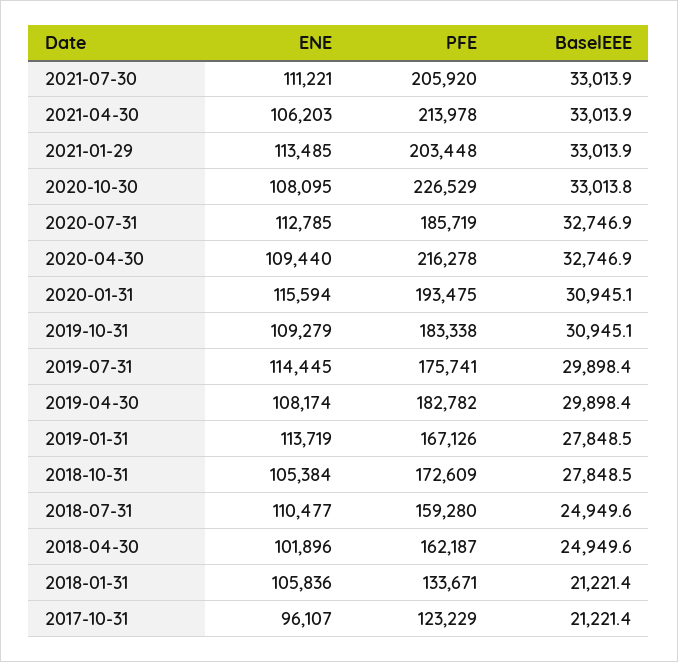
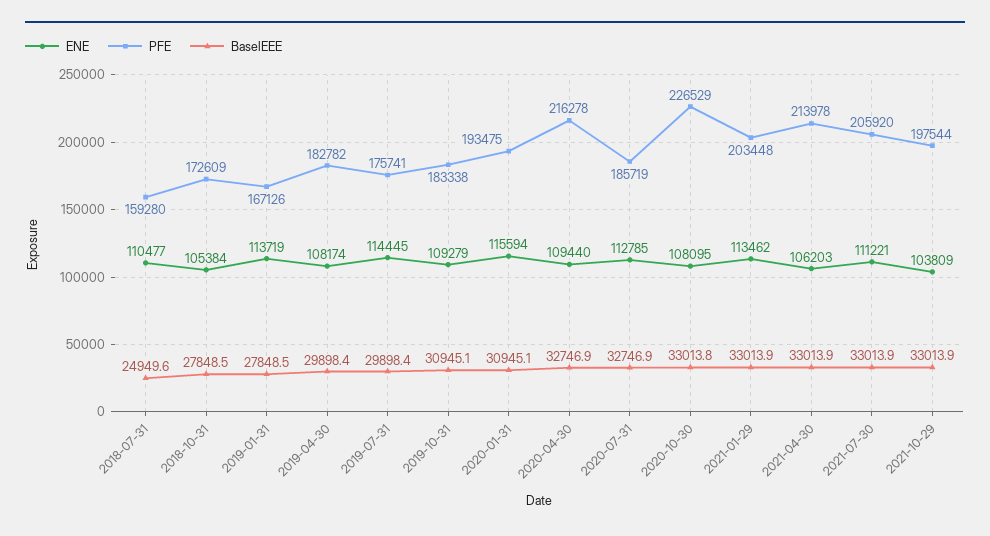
ENE, 2021-01-29: 113485 -> 113462
ENE, 2018-04-30: 101896 -> none
PFE, 2018-04-30: 162187 -> none
BaselEEE, 2018-04-30: 24949.6 -> none
ENE, 2018-01-31: 105836 -> none
PFE, 2018-01-31: 133671 -> none
BaselEEE, 2018-01-31: 21221.4 -> none
ENE, 2017-10-31: 96107 -> none
PFE, 2017-10-31: 123229 -> none
BaselEEE, 2017-10-31: 21221.4 -> none
ENE, 2021-10-29: none -> 103809
PFE, 2021-10-29: none -> 197544
BaselEEE, 2021-10-29: none -> 33013.9

